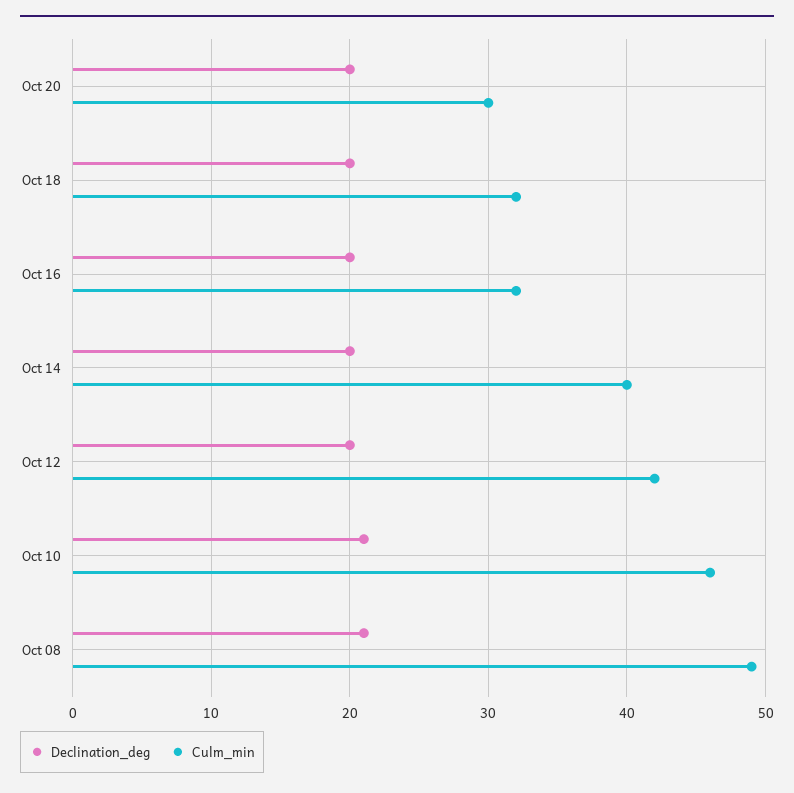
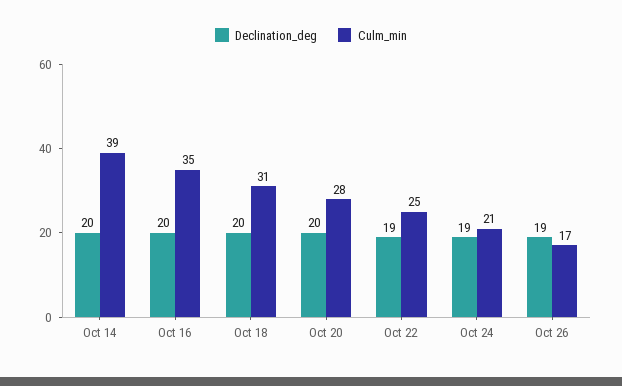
Culm_min, Oct 20: 30 -> 28
Culm_min, Oct 18: 32 -> 31
Culm_min, Oct 16: 32 -> 35
Culm_min, Oct 14: 40 -> 39
Declination_deg, Oct 12: 20 -> none
Culm_min, Oct 12: 42 -> none
Declination_deg, Oct 10: 21 -> none
Culm_min, Oct 10: 46 -> none
Declination_deg, Oct 08: 21 -> none
Culm_min, Oct 08: 49 -> none
Declination_deg, Oct 22: none -> 19
Culm_min, Oct 22: none -> 25
Declination_deg, Oct 24: none -> 19
Culm_min, Oct 24: none -> 21
Declination_deg, Oct 26: none -> 19
Culm_min, Oct 26: none -> 17

